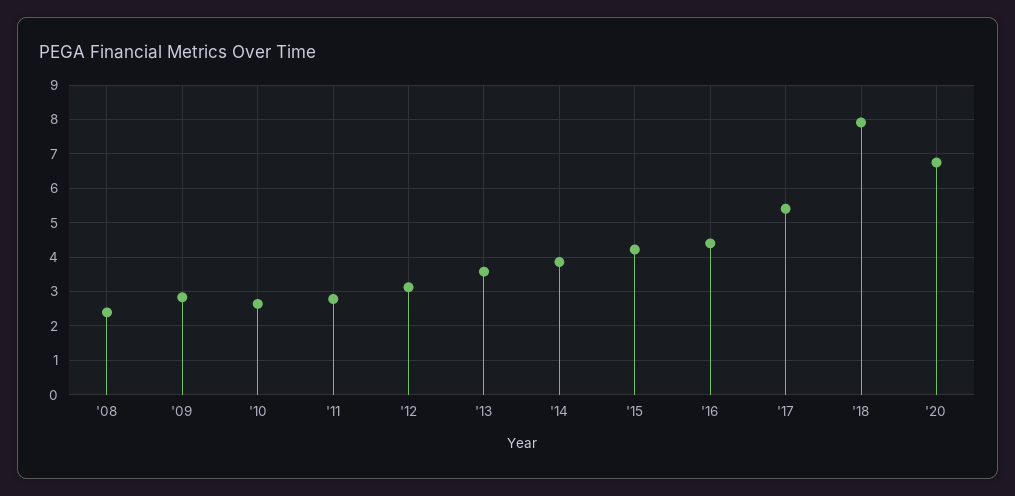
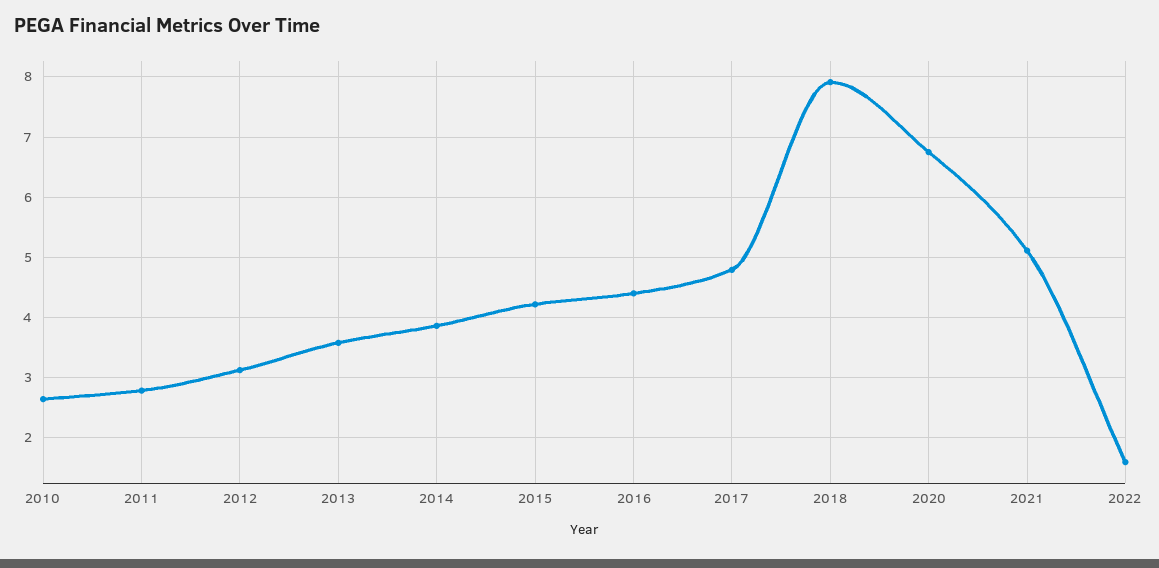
'08: 2.4 -> none
'09: 2.8 -> none
'17: 5.4 -> 4.8
2021: none -> 5.1
2022: none -> 1.6

